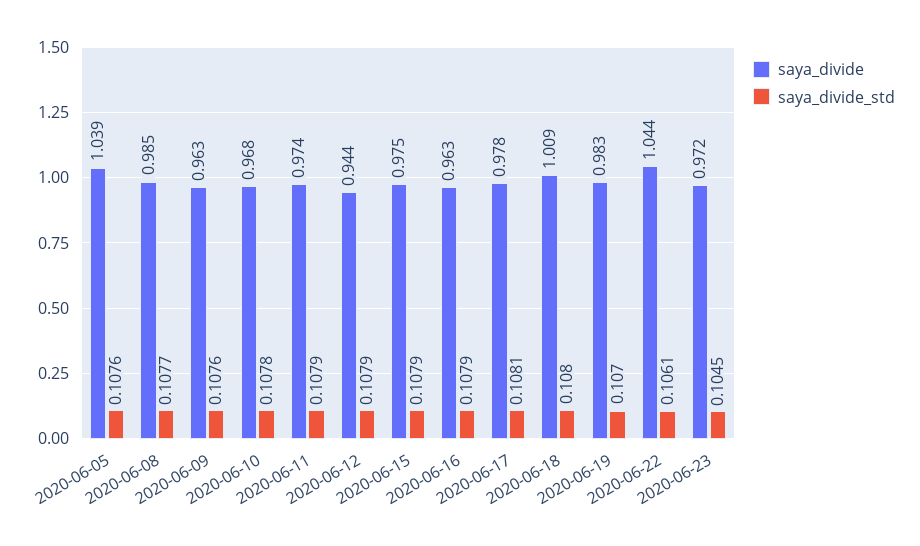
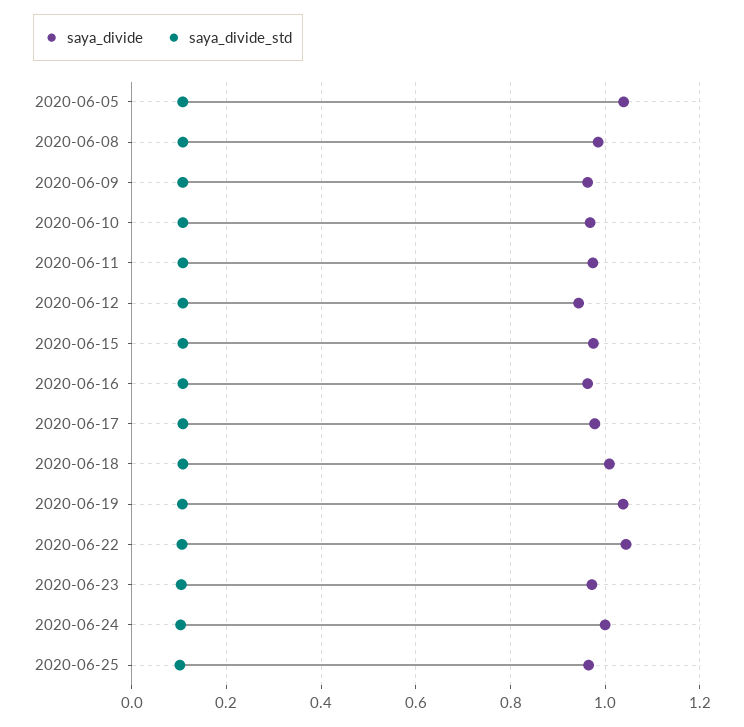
saya_divide, 2020-06-19: 0.983 -> 1.04
saya_divide, 2020-06-24: none -> 1
saya_divide_std, 2020-06-24: none -> 0.1
saya_divide, 2020-06-25: none -> 0.96
saya_divide_std, 2020-06-25: none -> 0.1

